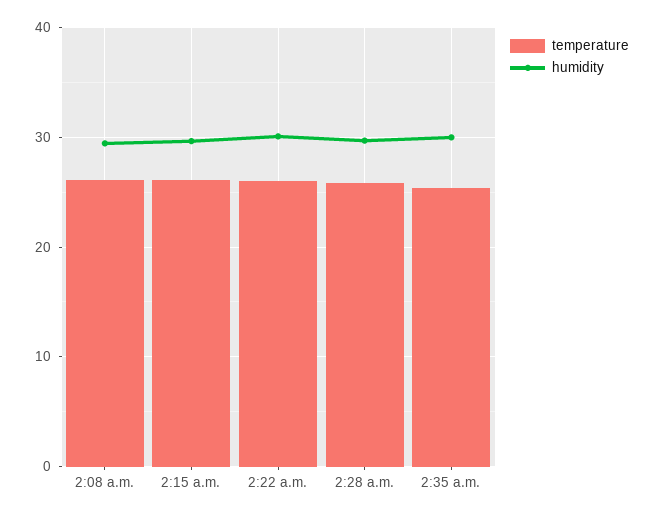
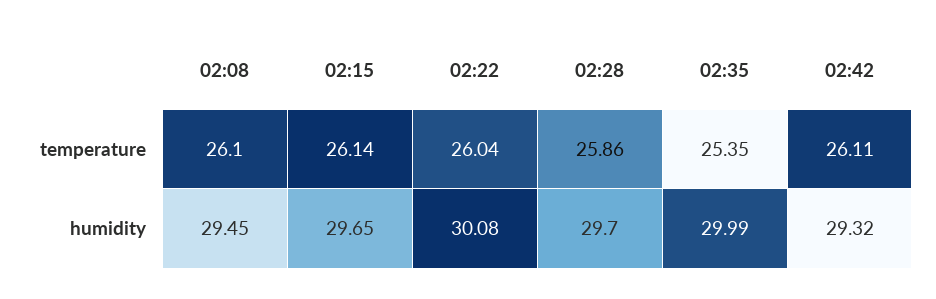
temperature, 02:42: none -> 26.11
humidity, 02:42: none -> 29.32

